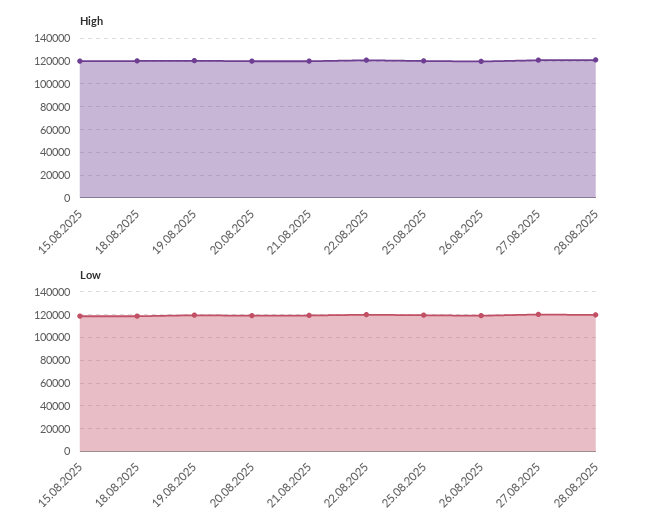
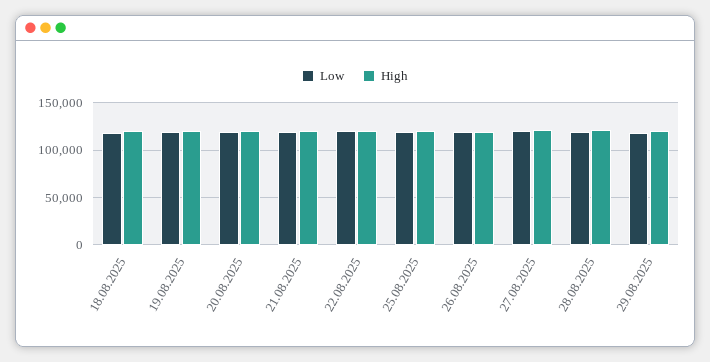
High, 15.08.2025: 120000 -> none
Low, 15.08.2025: 120000 -> none
Low, 29.08.2025: none -> 120000
High, 29.08.2025: none -> 120000

